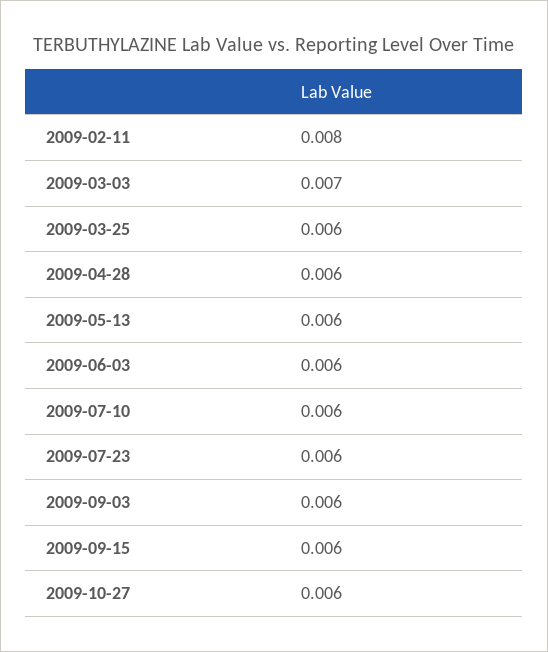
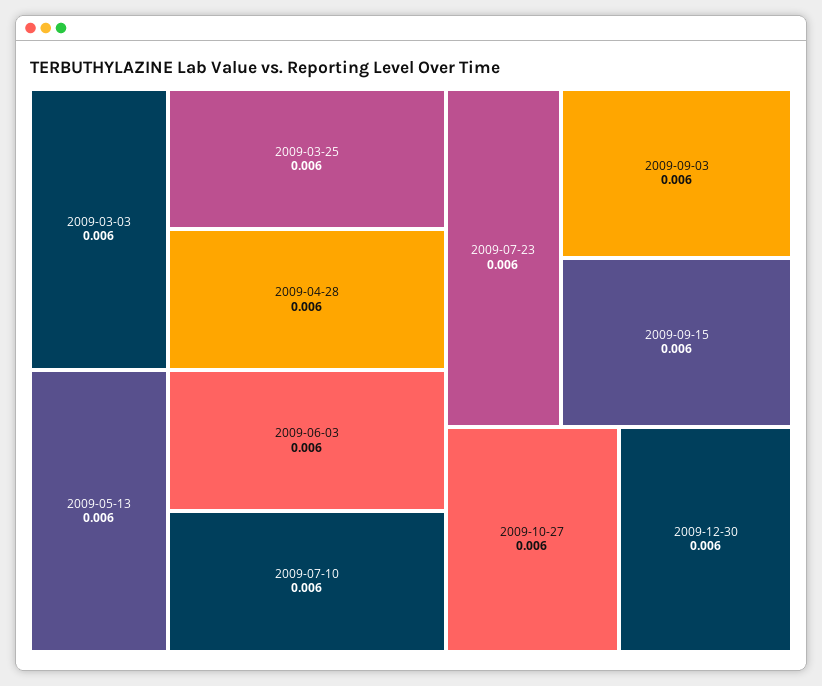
2009-02-11: 0.008 -> none
2009-03-03: 0.007 -> 0.006
2009-12-30: none -> 0.006

